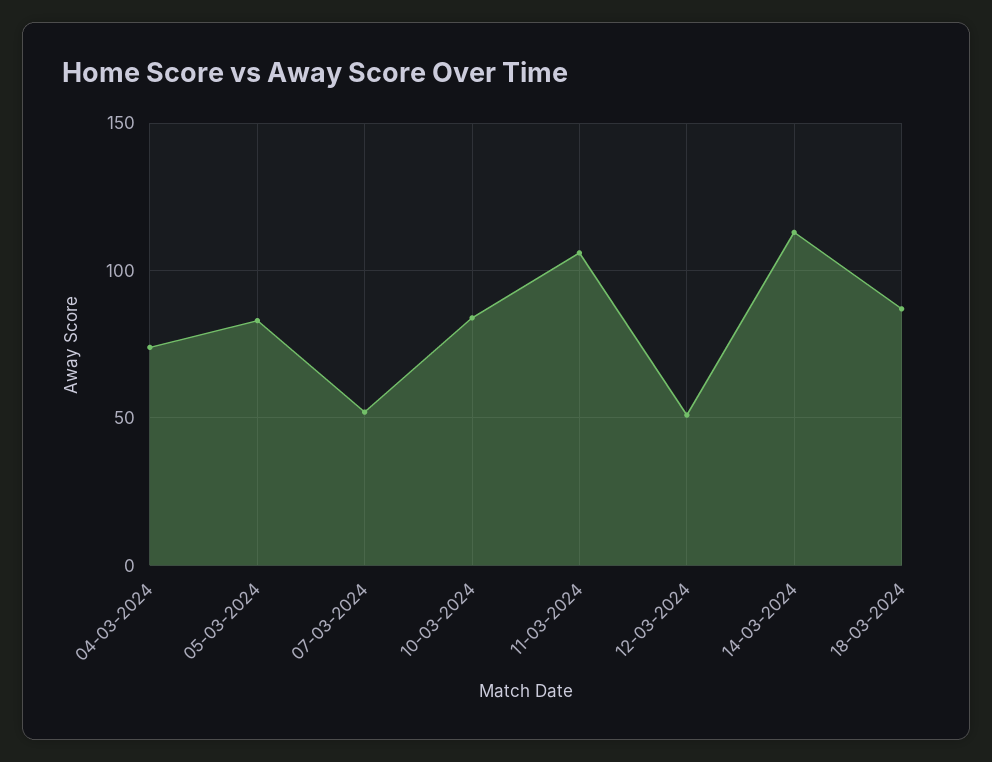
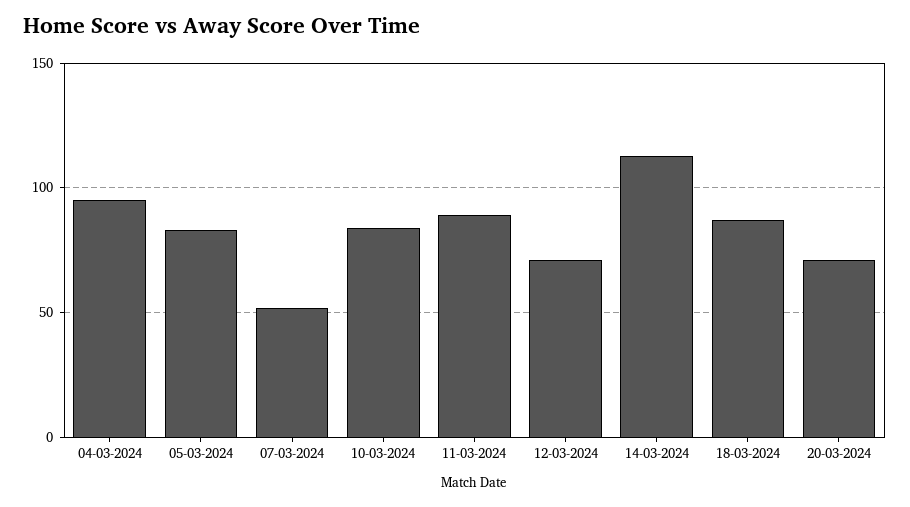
04-03-2024: 75 -> 95
11-03-2024: 105 -> 90
12-03-2024: 50 -> 70
20-03-2024: none -> 70

